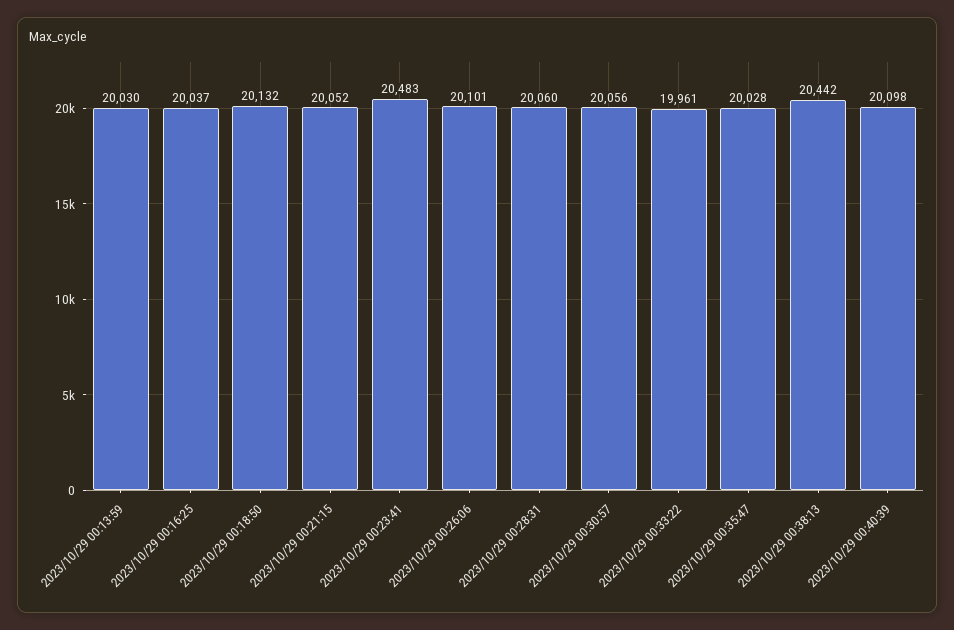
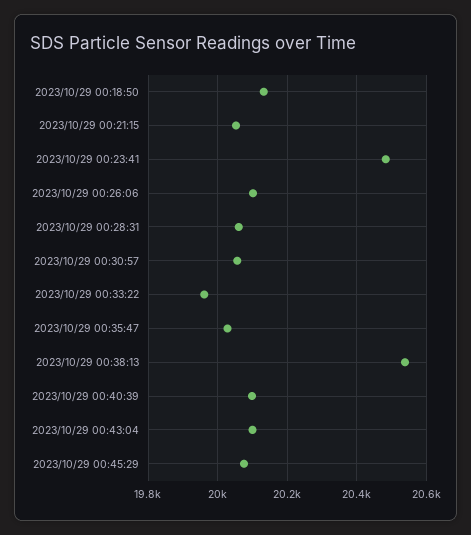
2023/10/29 00:13:59: 20030 -> none
2023/10/29 00:16:25: 20037 -> none
2023/10/29 00:38:13: 20442 -> 20540
2023/10/29 00:43:04: none -> 20100
2023/10/29 00:45:29: none -> 20080

